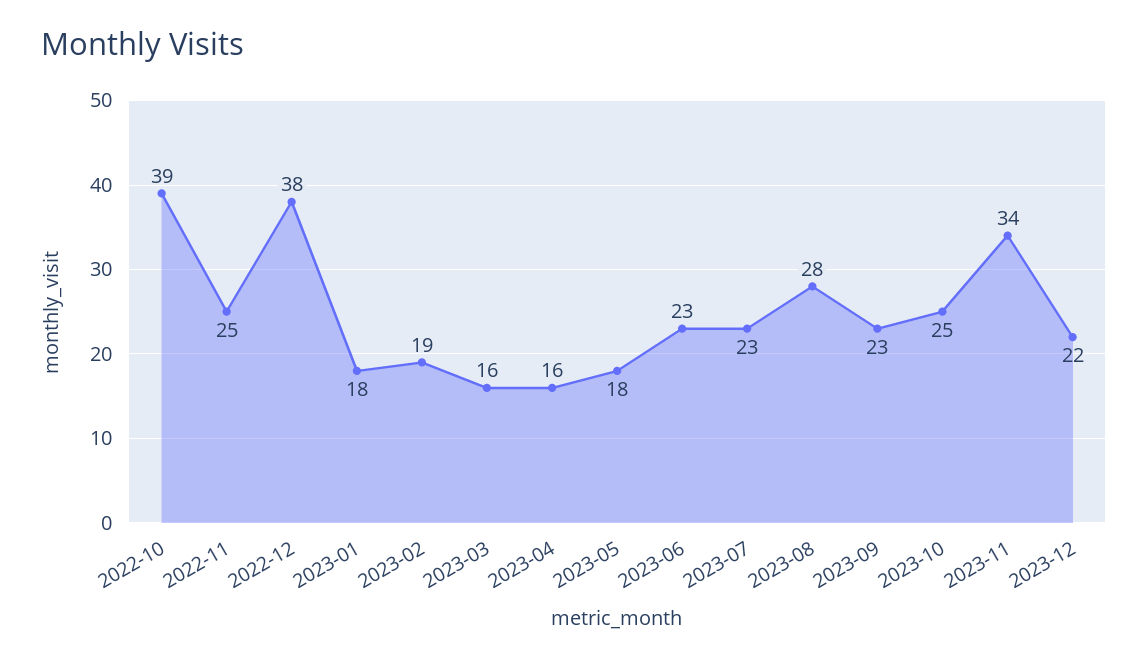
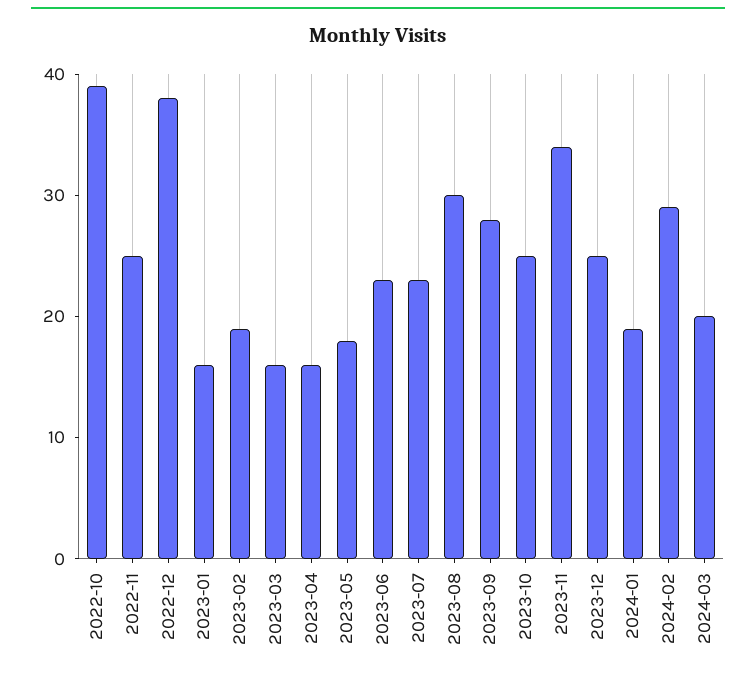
2023-01: 18 -> 16
2023-08: 28 -> 30
2023-09: 23 -> 28
2023-12: 22 -> 25
2024-01: none -> 19
2024-02: none -> 29
2024-03: none -> 20

